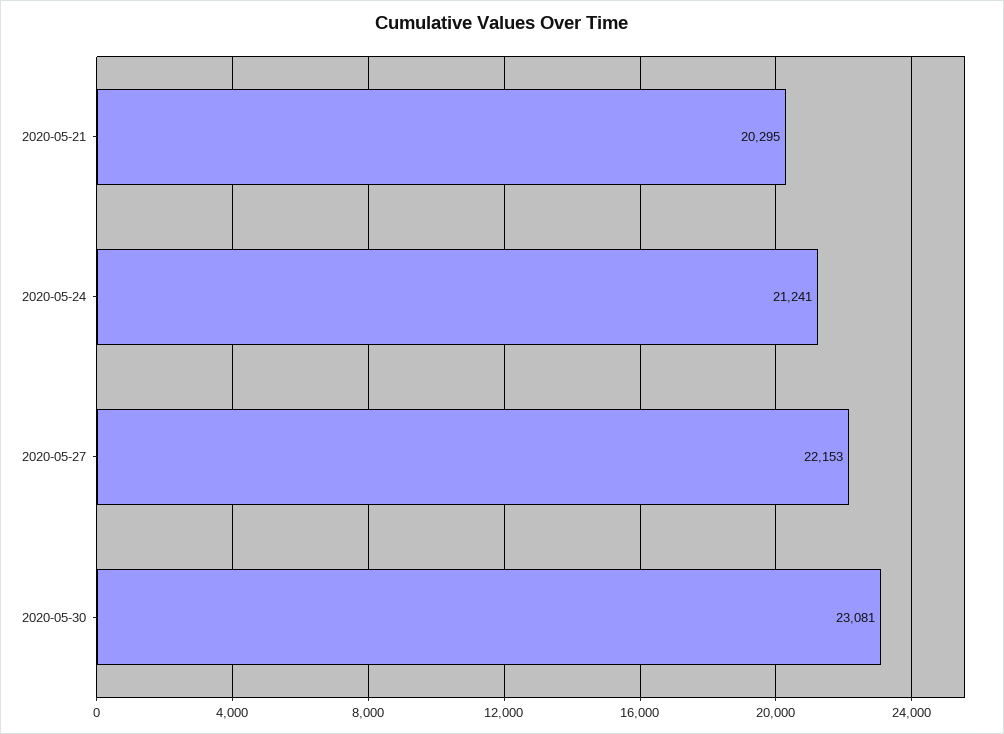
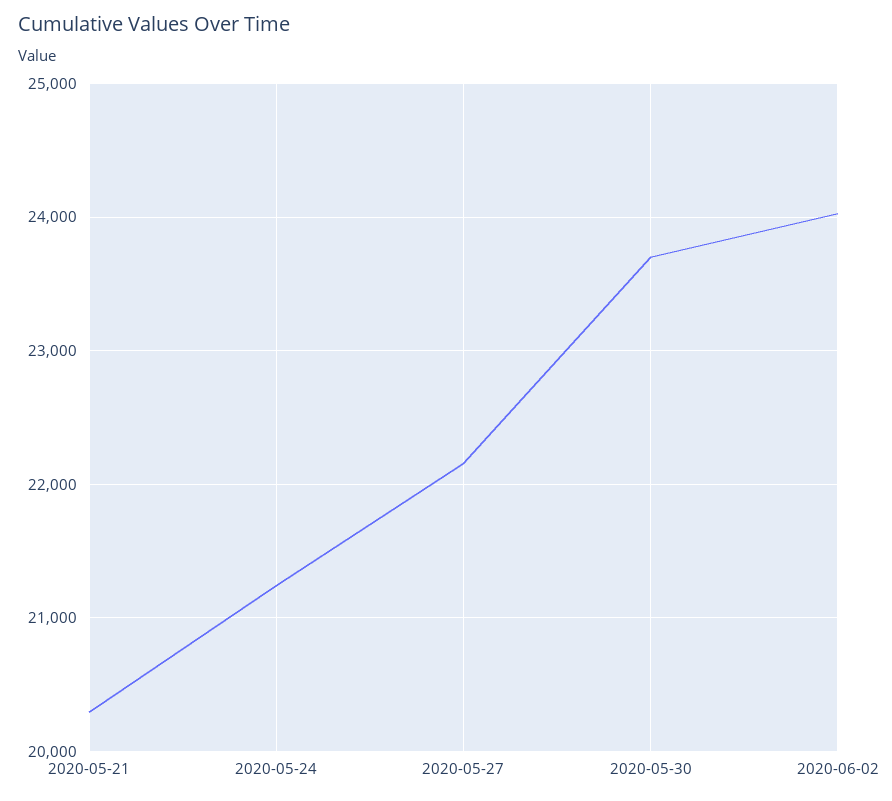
2020-05-30: 23081 -> 23700
2020-06-02: none -> 24000

